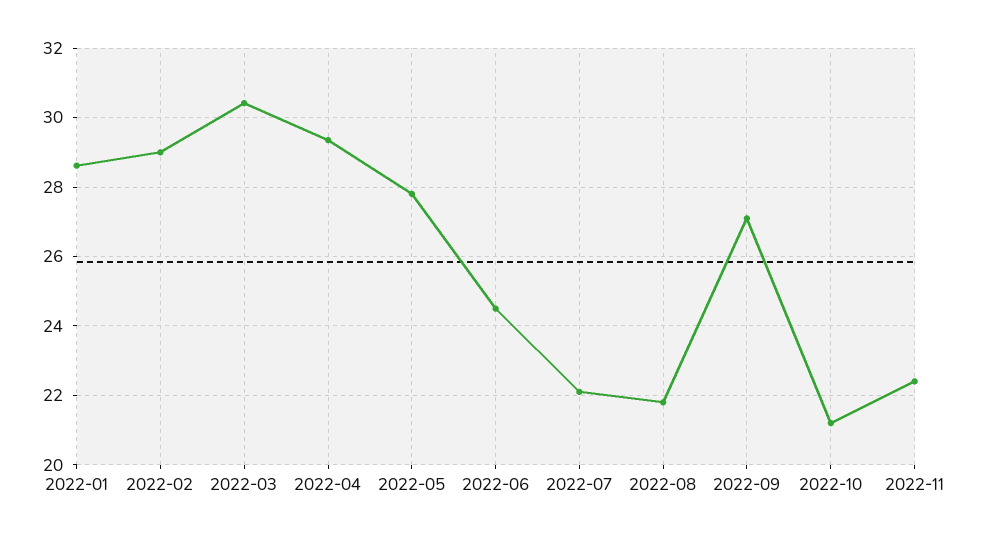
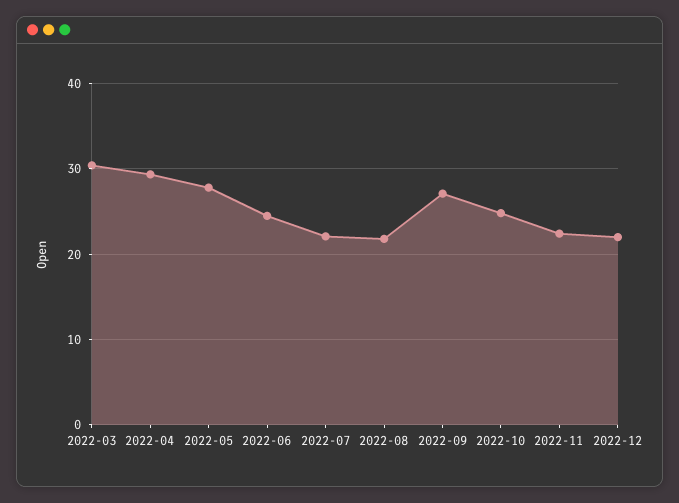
2022-01: 28.6 -> none
2022-02: 29 -> none
2022-10: 21.2 -> 25
2022-12: none -> 22

